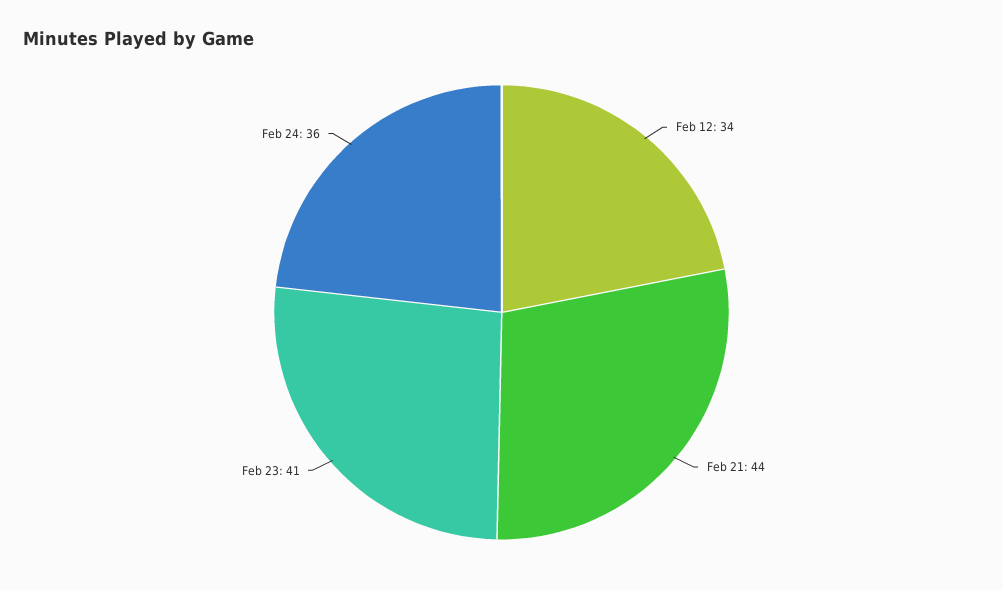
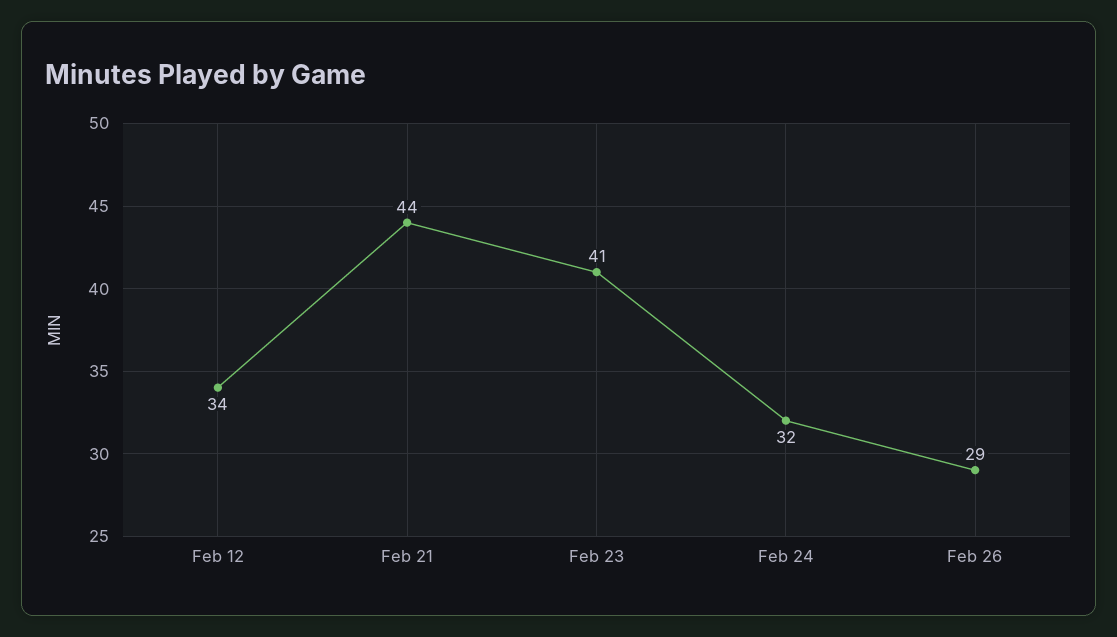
Feb 24: 36 -> 32
Feb 26: none -> 29

